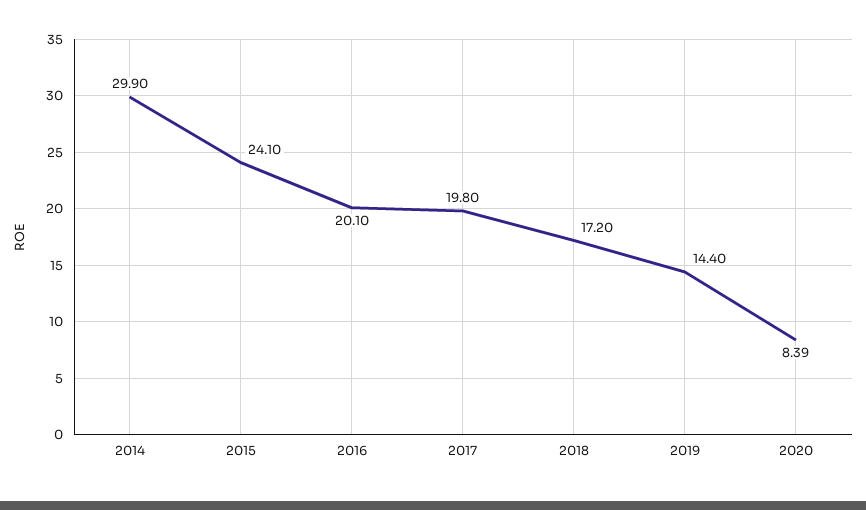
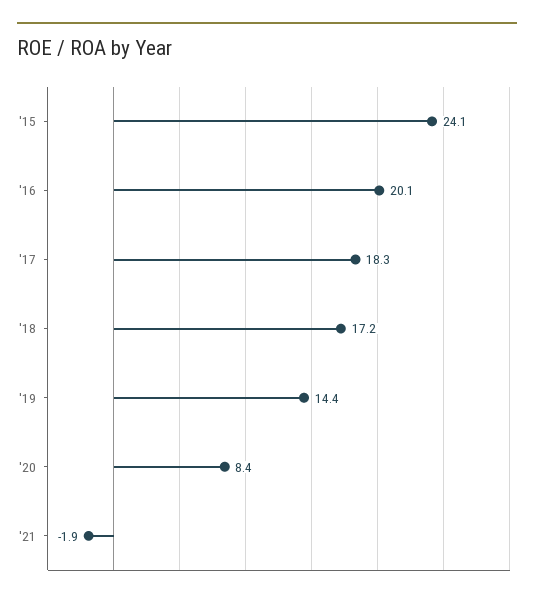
2014: 29.9 -> none
2017: 19.8 -> 18.3
'21: none -> -1.9

